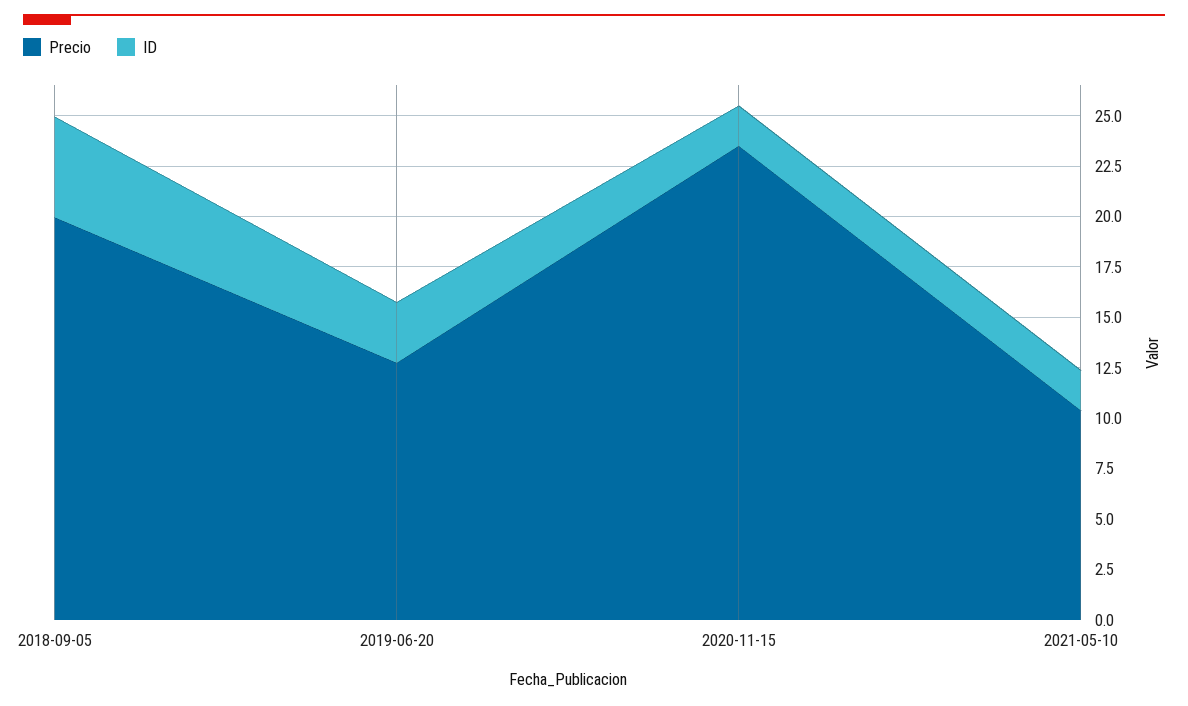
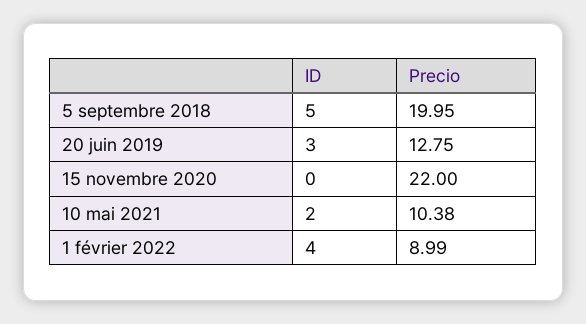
Precio, 2020-11-15: 23.5 -> 22
ID, 2020-11-15: 2 -> 0
ID, 1 février 2022: none -> 4
Precio, 1 février 2022: none -> 8.99

